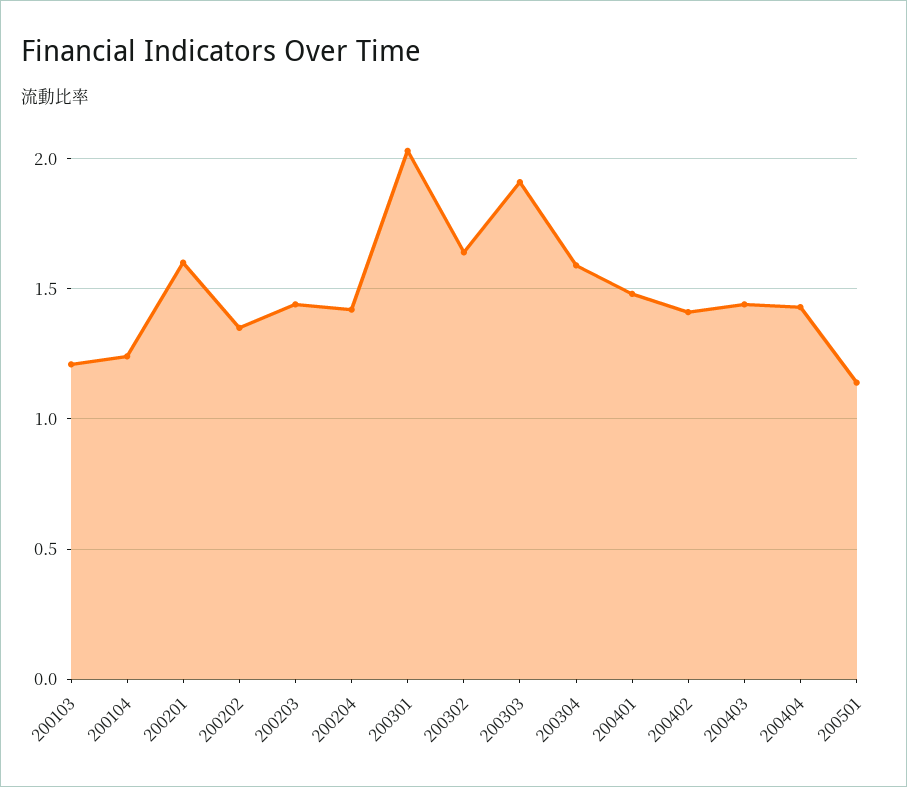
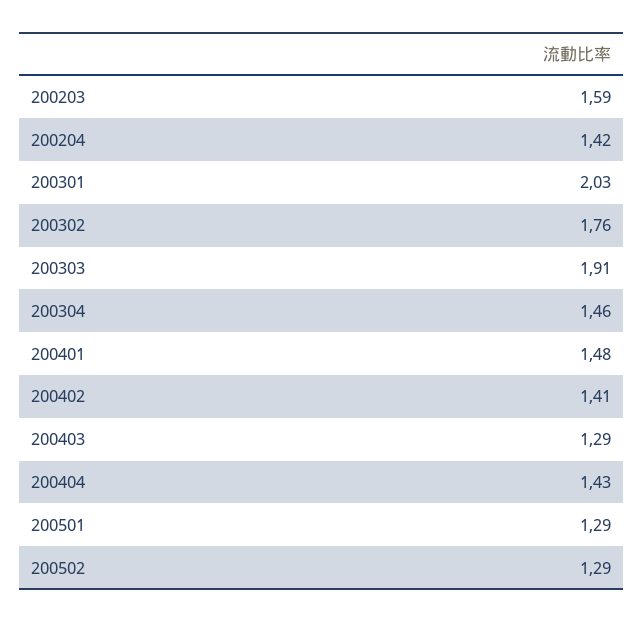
200103: 1.2 -> none
200104: 1.25 -> none
200201: 1.6 -> none
200202: 1.35 -> none
200203: 1.45 -> 1.59
200302: 1.65 -> 1.76
200304: 1.6 -> 1.46
200403: 1.45 -> 1.29
200501: 1.15 -> 1.29
200502: none -> 1.29

